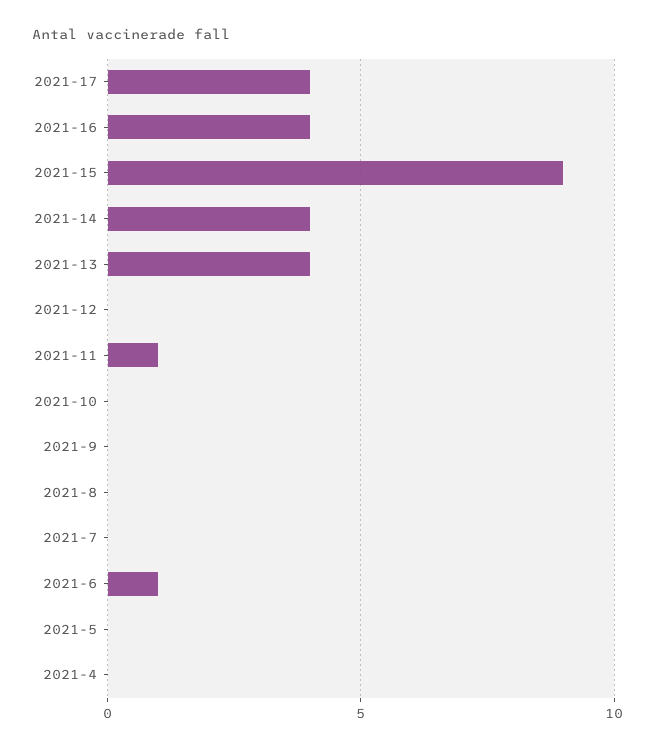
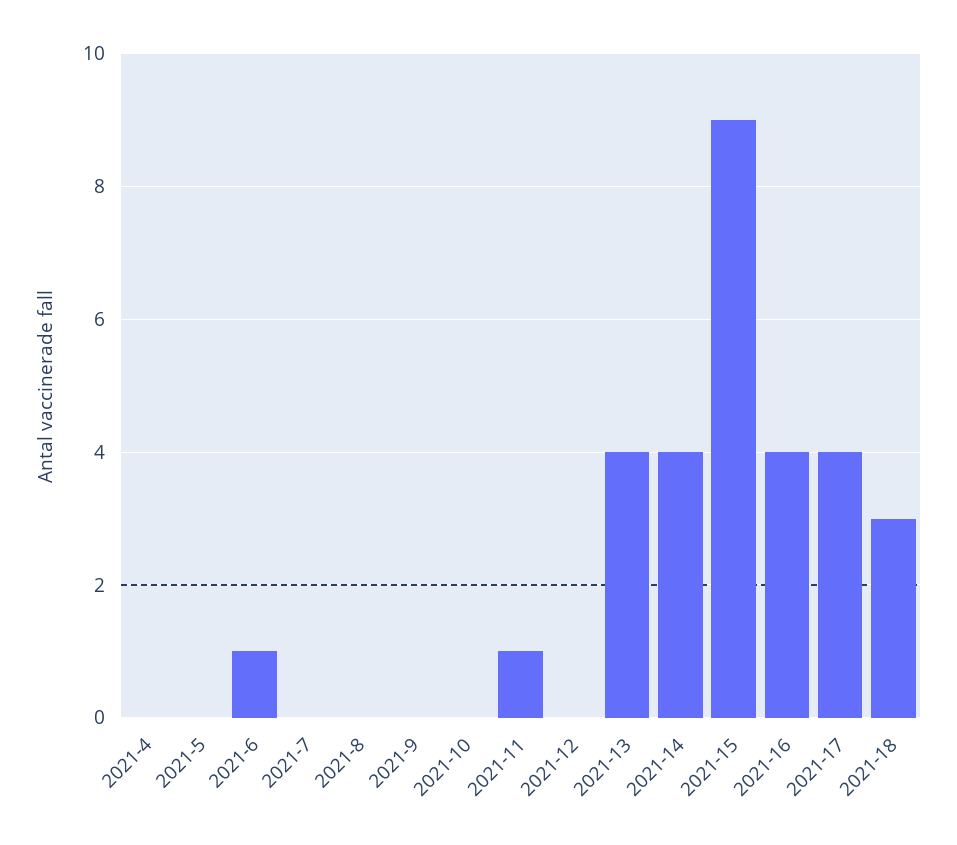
2021-18: none -> 3

